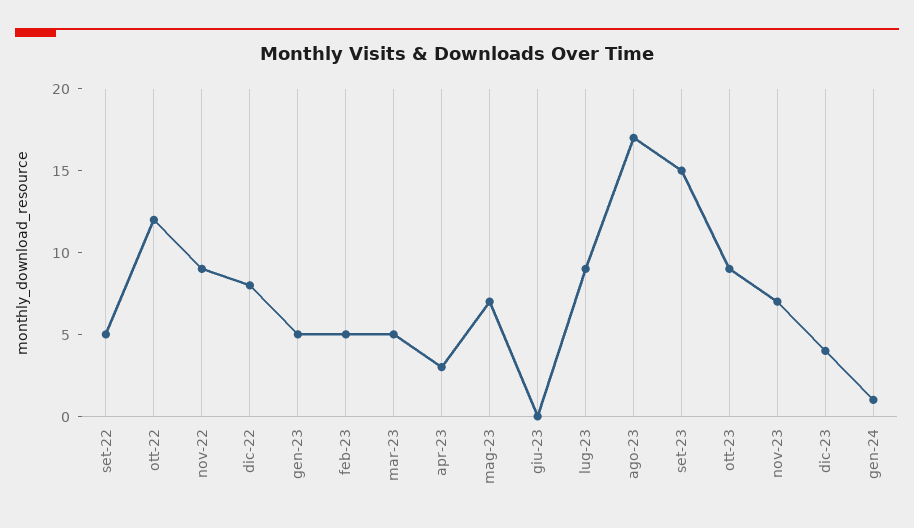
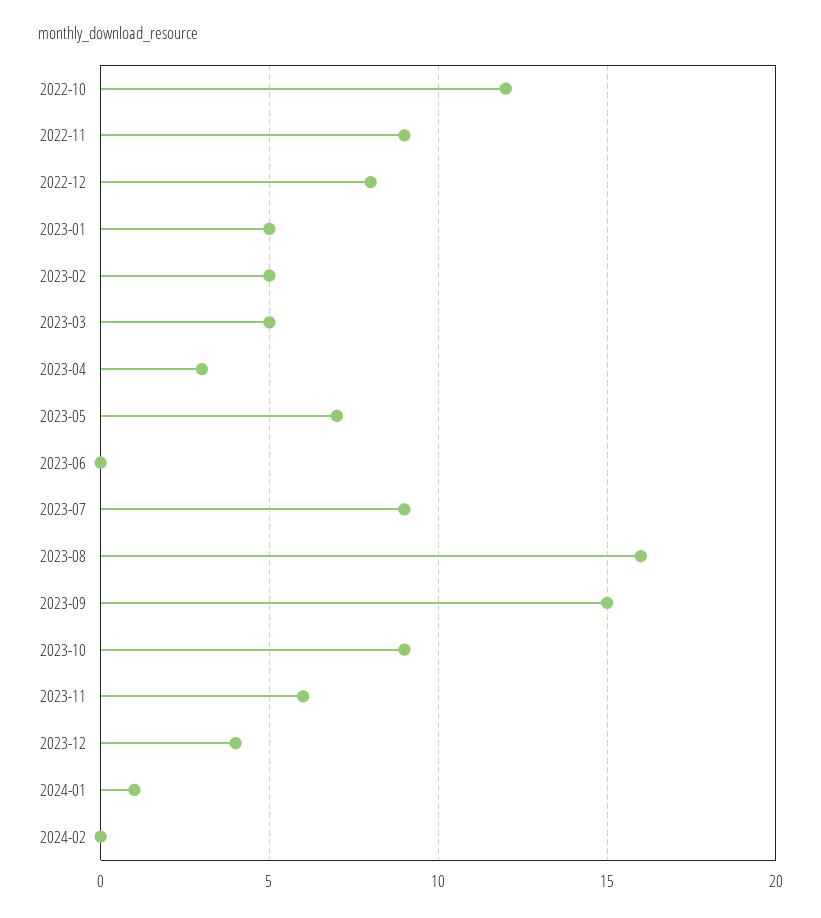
set-22: 5 -> none
ago-23: 17 -> 16
nov-23: 7 -> 6
2024-02: none -> 0

